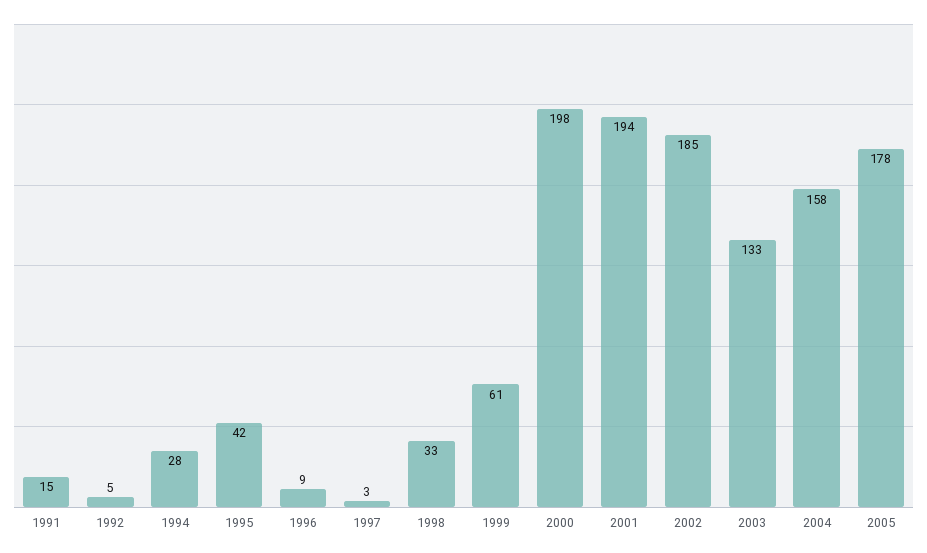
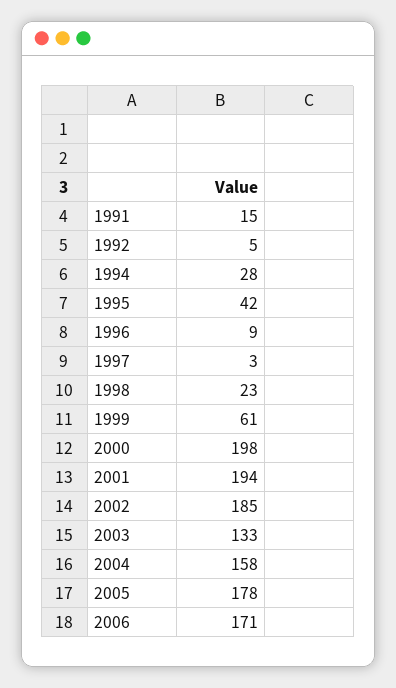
1998: 33 -> 23
2006: none -> 171

